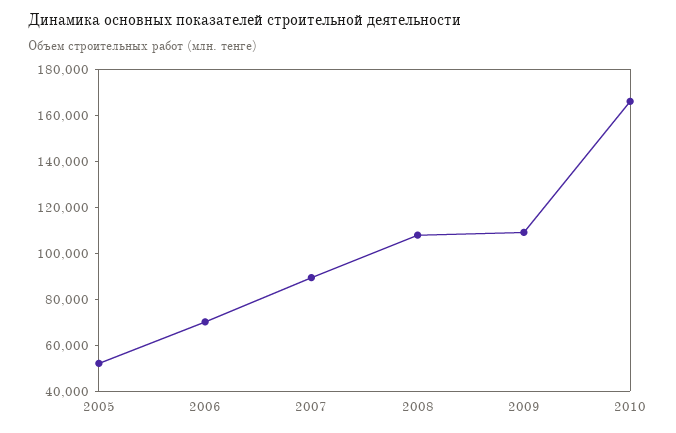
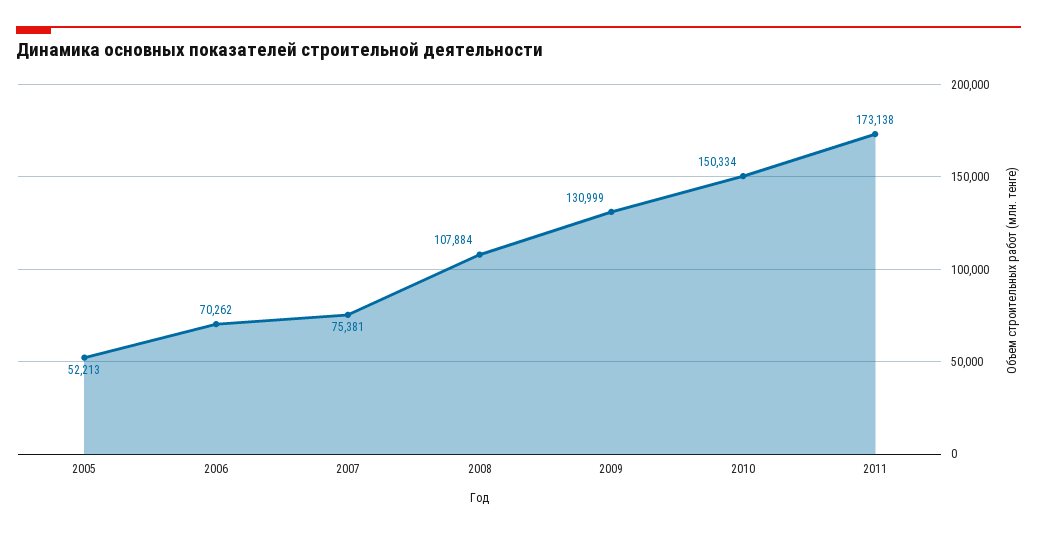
2007: 90000 -> 75381
2009: 110000 -> 130999
2010: 165000 -> 150334
2011: none -> 173138

